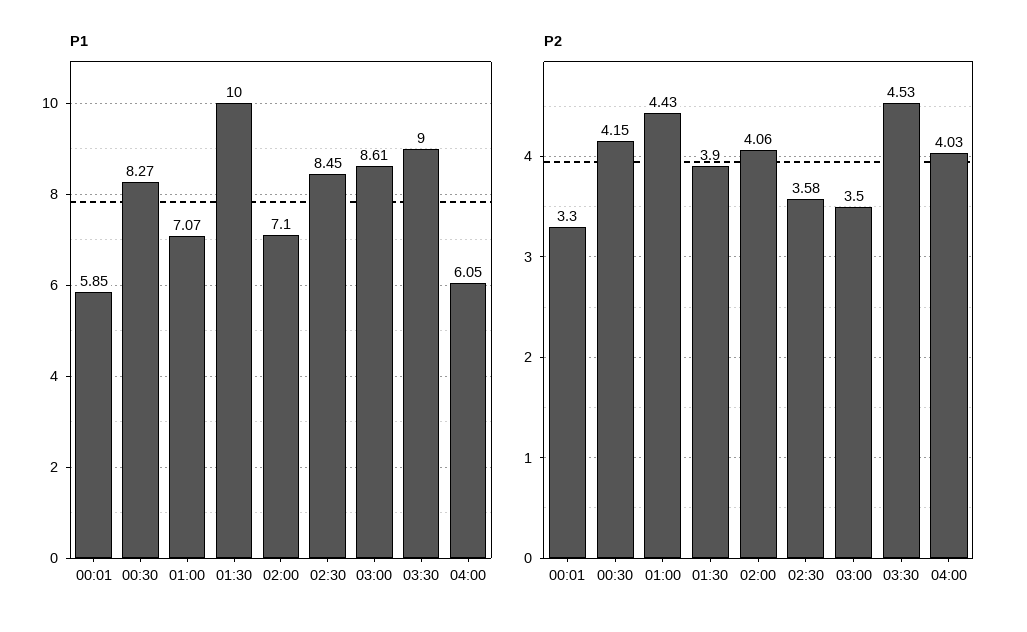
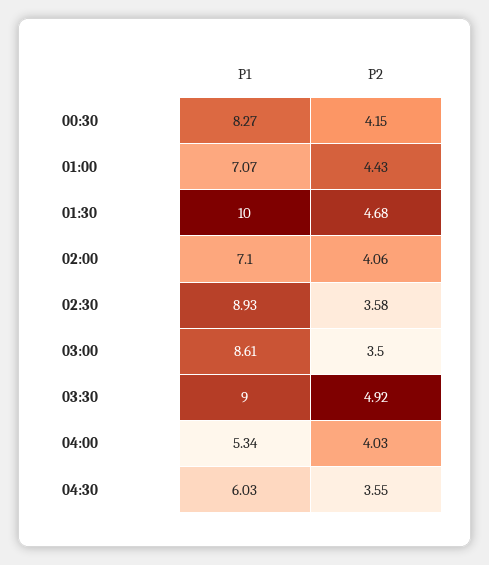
P1, 00:01: 5.85 -> none
P1, 02:30: 8.45 -> 8.93
P1, 04:00: 6.05 -> 5.34
P2, 00:01: 3.3 -> none
P2, 01:30: 3.9 -> 4.68
P2, 03:30: 4.53 -> 4.92
P1, 04:30: none -> 6.03
P2, 04:30: none -> 3.55

